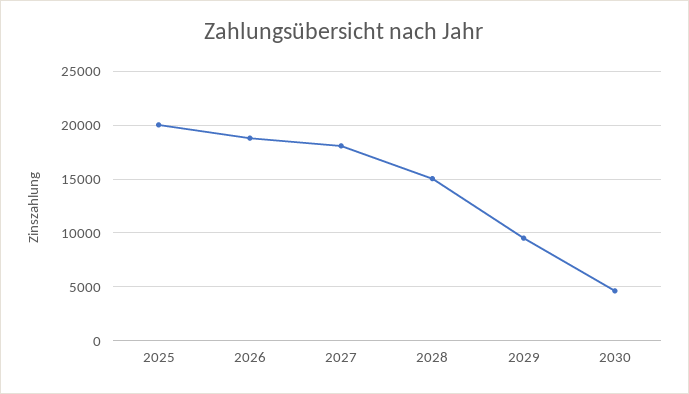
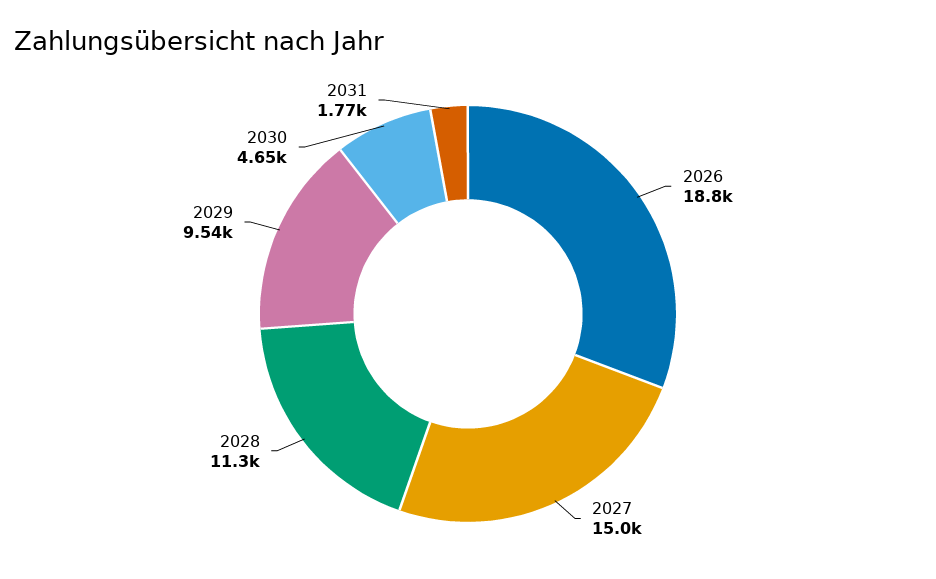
2025: 20000 -> none
2027: 18000 -> 15000
2028: 15000 -> 11300
2031: none -> 1770

